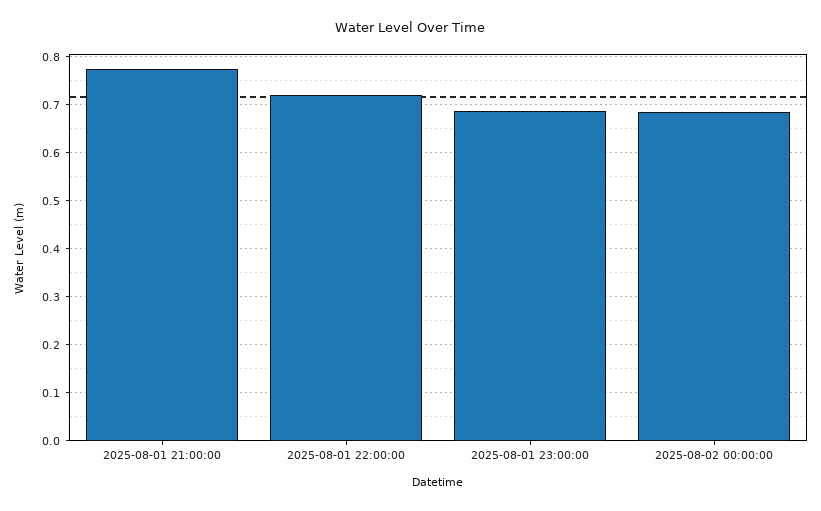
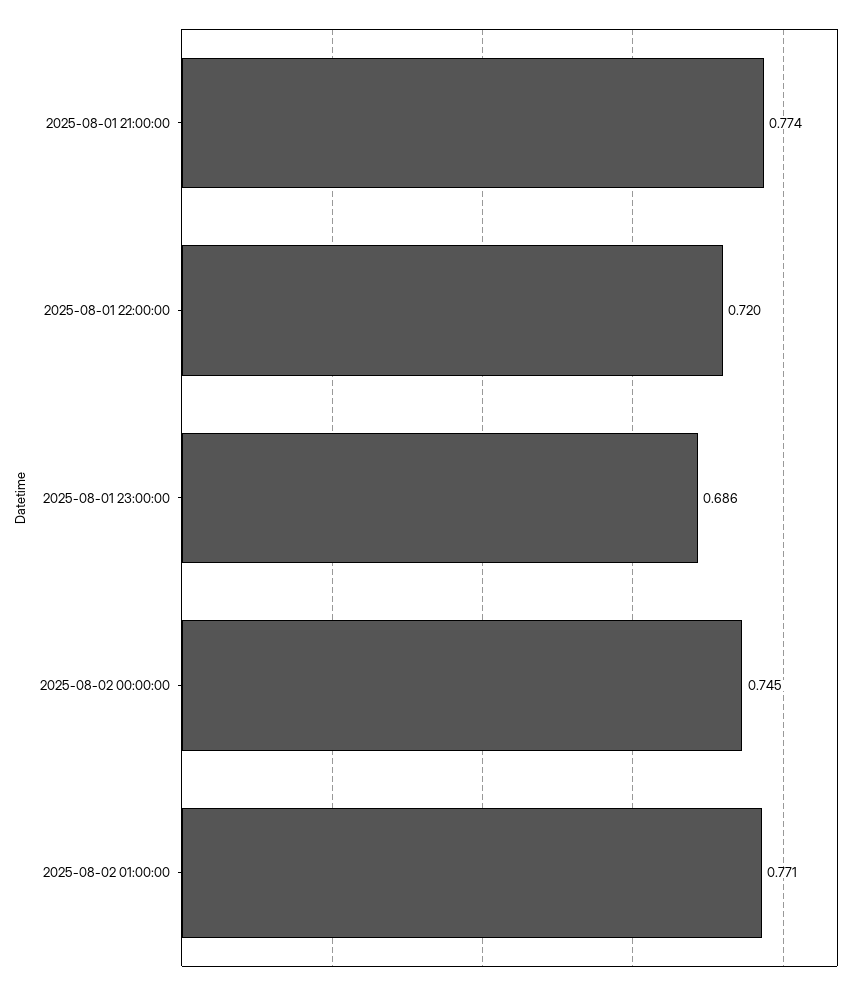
2025-08-02 00:00:00: 0.68 -> 0.745
2025-08-02 01:00:00: none -> 0.771

